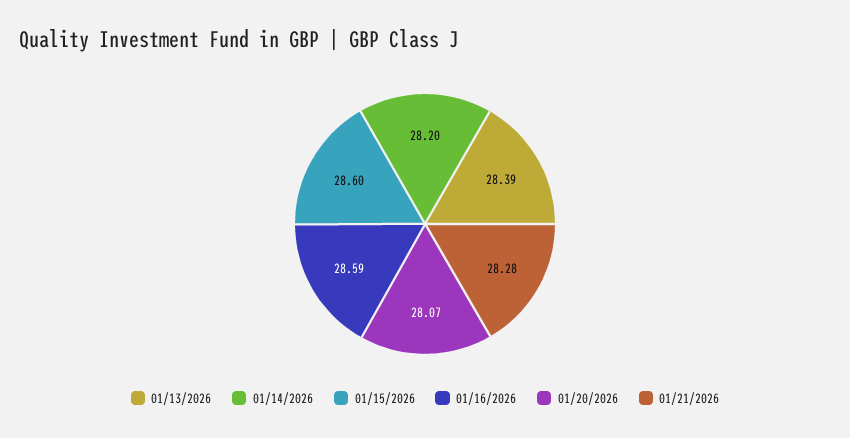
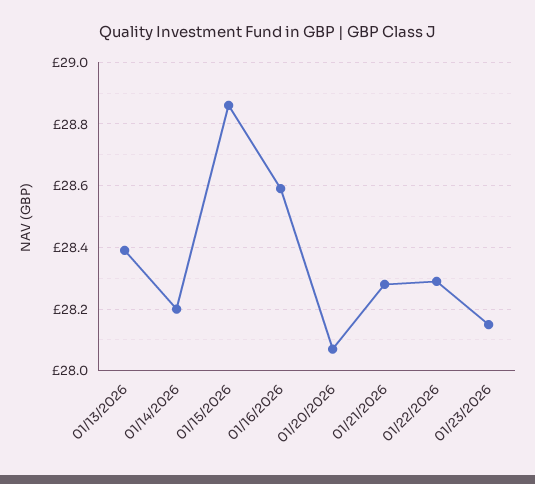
01/15/2026: 28.6 -> 28.85
01/22/2026: none -> 28.3
01/23/2026: none -> 28.15

